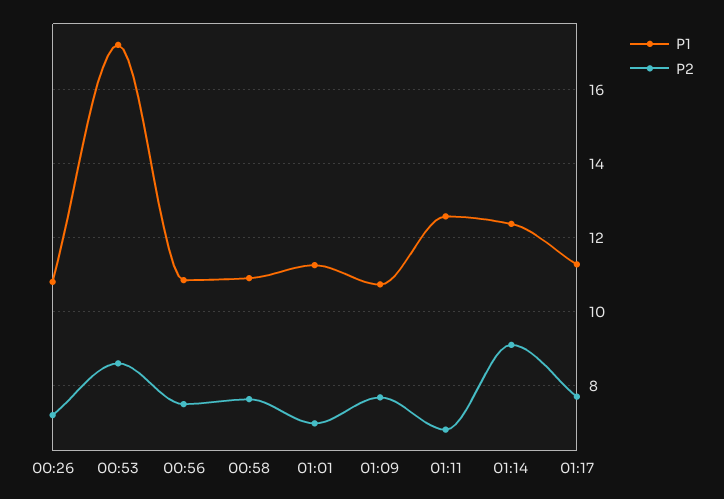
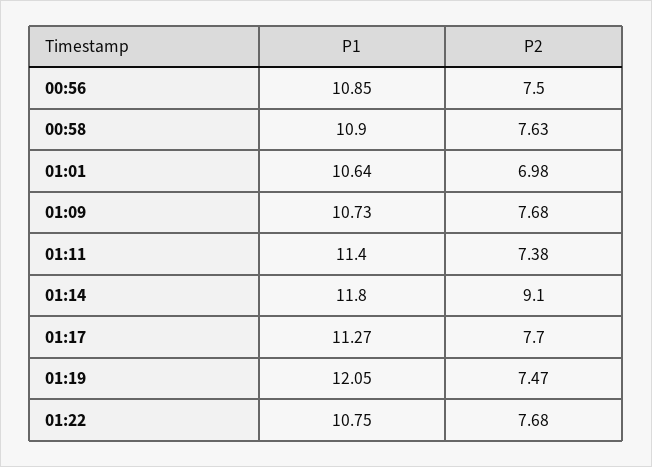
P1, 00:26: 10.8 -> none
P2, 00:26: 7.2 -> none
P1, 00:53: 17.2 -> none
P2, 00:53: 8.6 -> none
P1, 01:01: 11.2 -> 10.64
P1, 01:11: 12.6 -> 11.4
P2, 01:11: 6.8 -> 7.38
P1, 01:14: 12.4 -> 11.8
P1, 01:19: none -> 12.05
P2, 01:19: none -> 7.47
P1, 01:22: none -> 10.75
P2, 01:22: none -> 7.68

